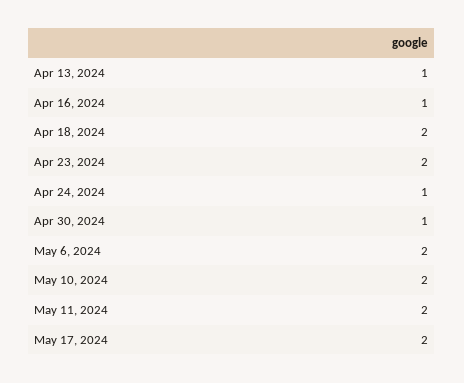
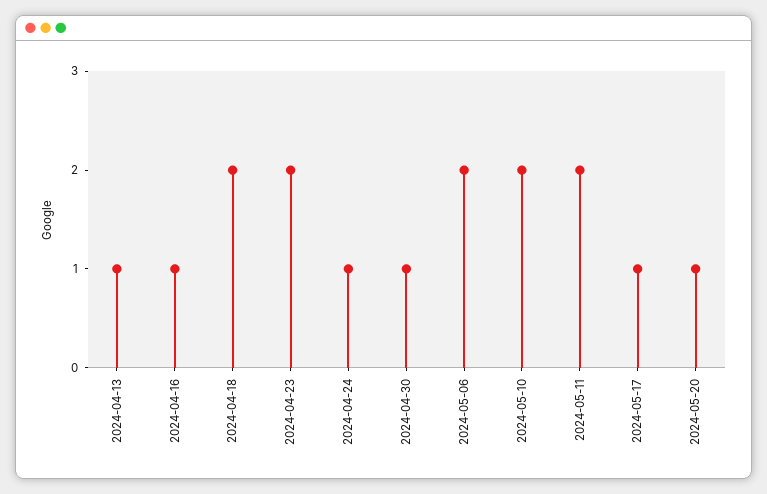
May 17, 2024: 2 -> 1
2024-05-20: none -> 1

